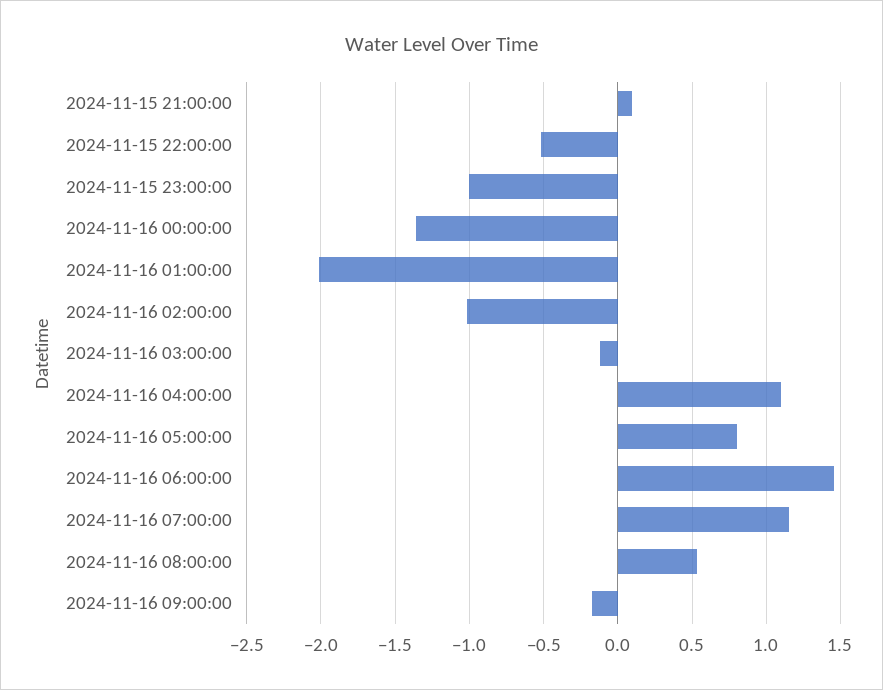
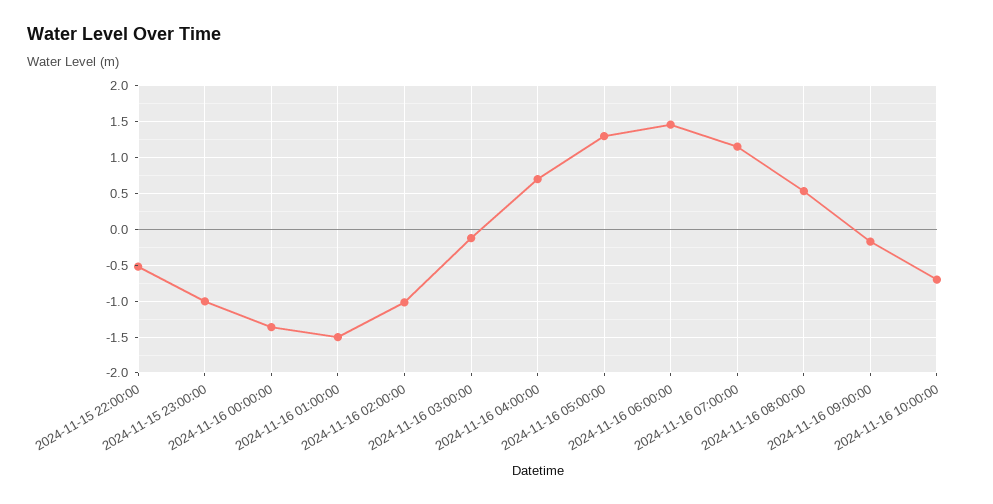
2024-11-15 21:00:00: 0.1 -> none
2024-11-16 01:00:00: -2 -> -1.5
2024-11-16 04:00:00: 1.1 -> 0.7
2024-11-16 05:00:00: 0.8 -> 1.3
2024-11-16 10:00:00: none -> -0.7

